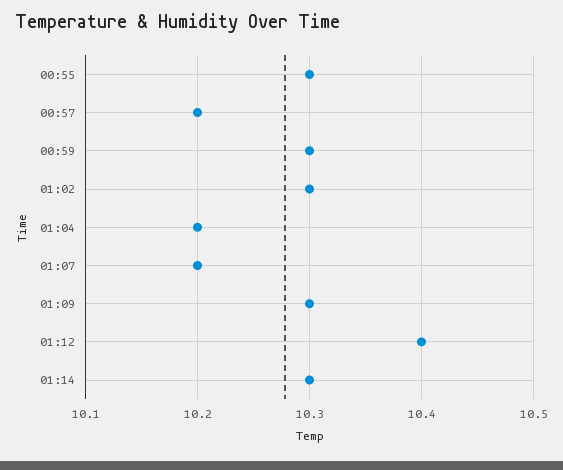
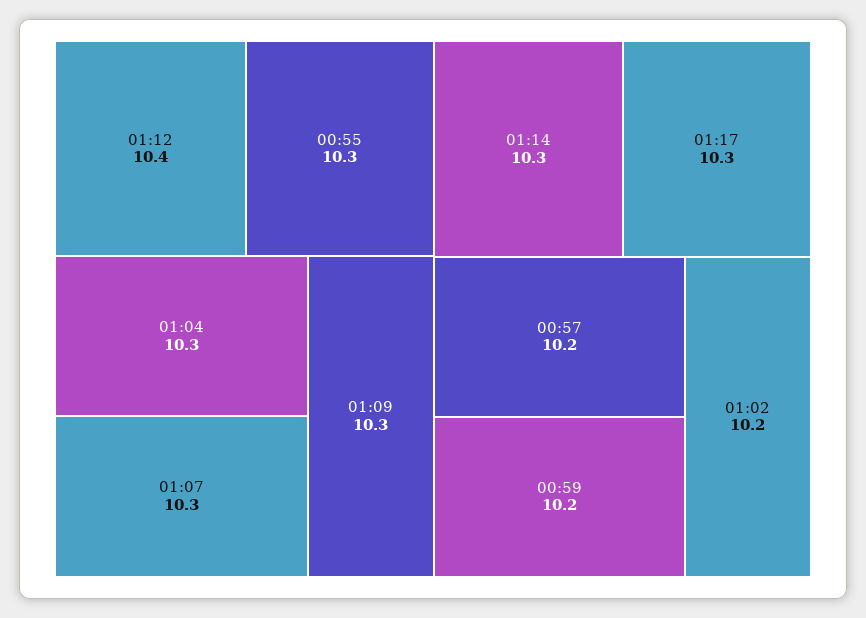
00:59: 10.3 -> 10.2
01:02: 10.3 -> 10.2
01:04: 10.2 -> 10.3
01:07: 10.2 -> 10.3
01:17: none -> 10.3

